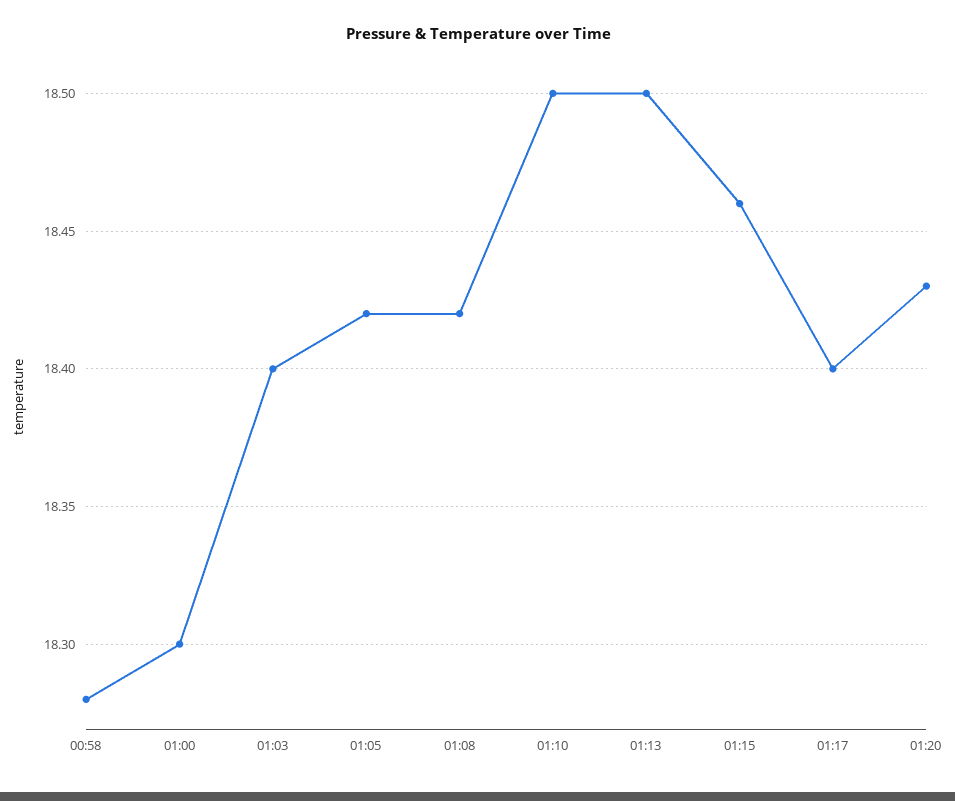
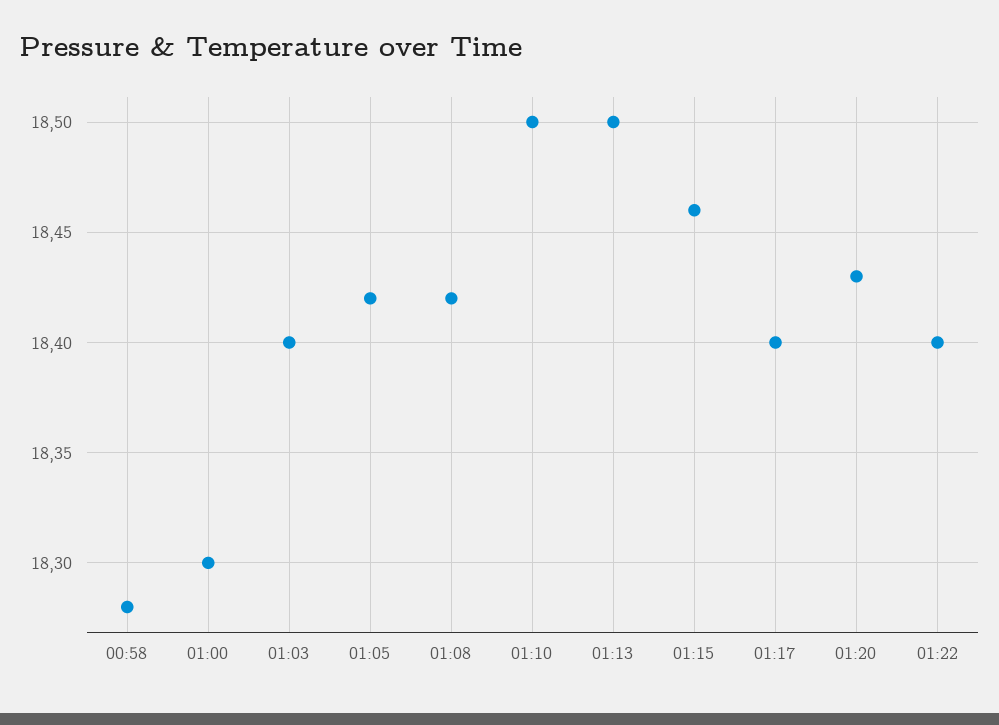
01:22: none -> 18.4

